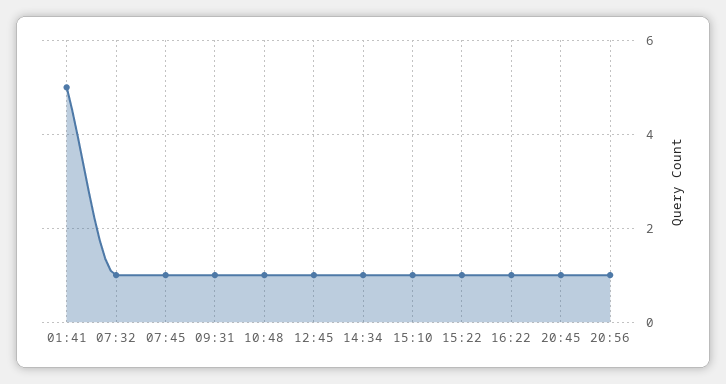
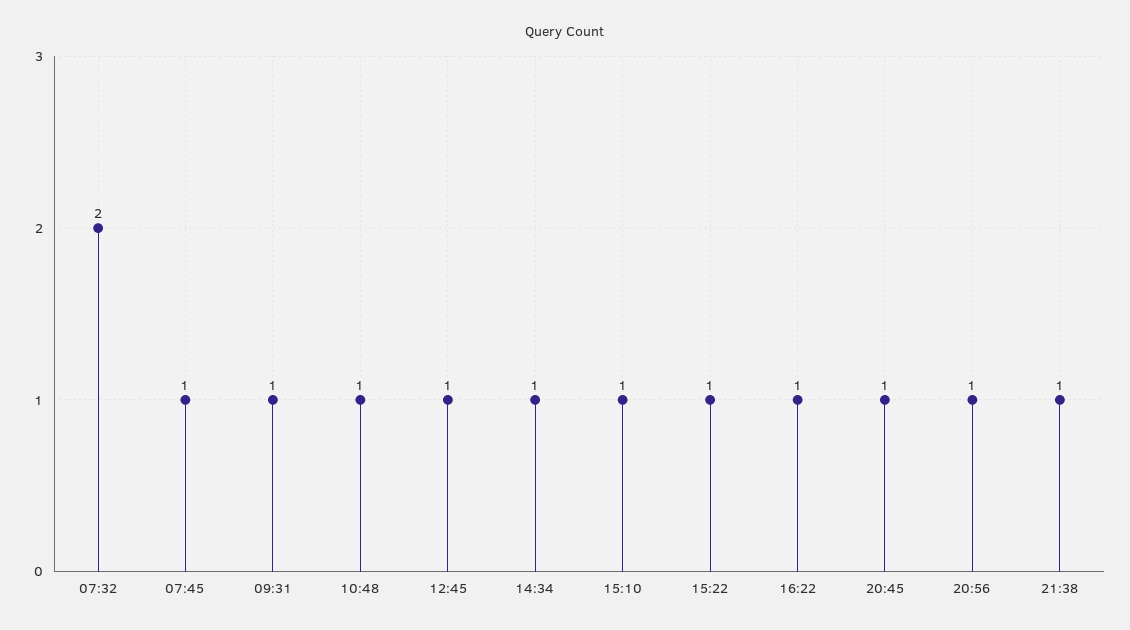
01:41: 5 -> none
07:32: 1 -> 2
21:38: none -> 1

